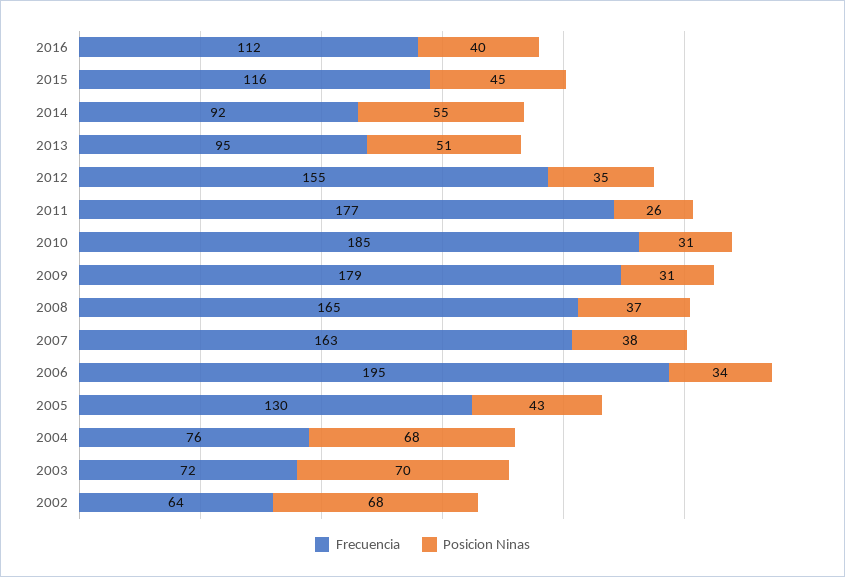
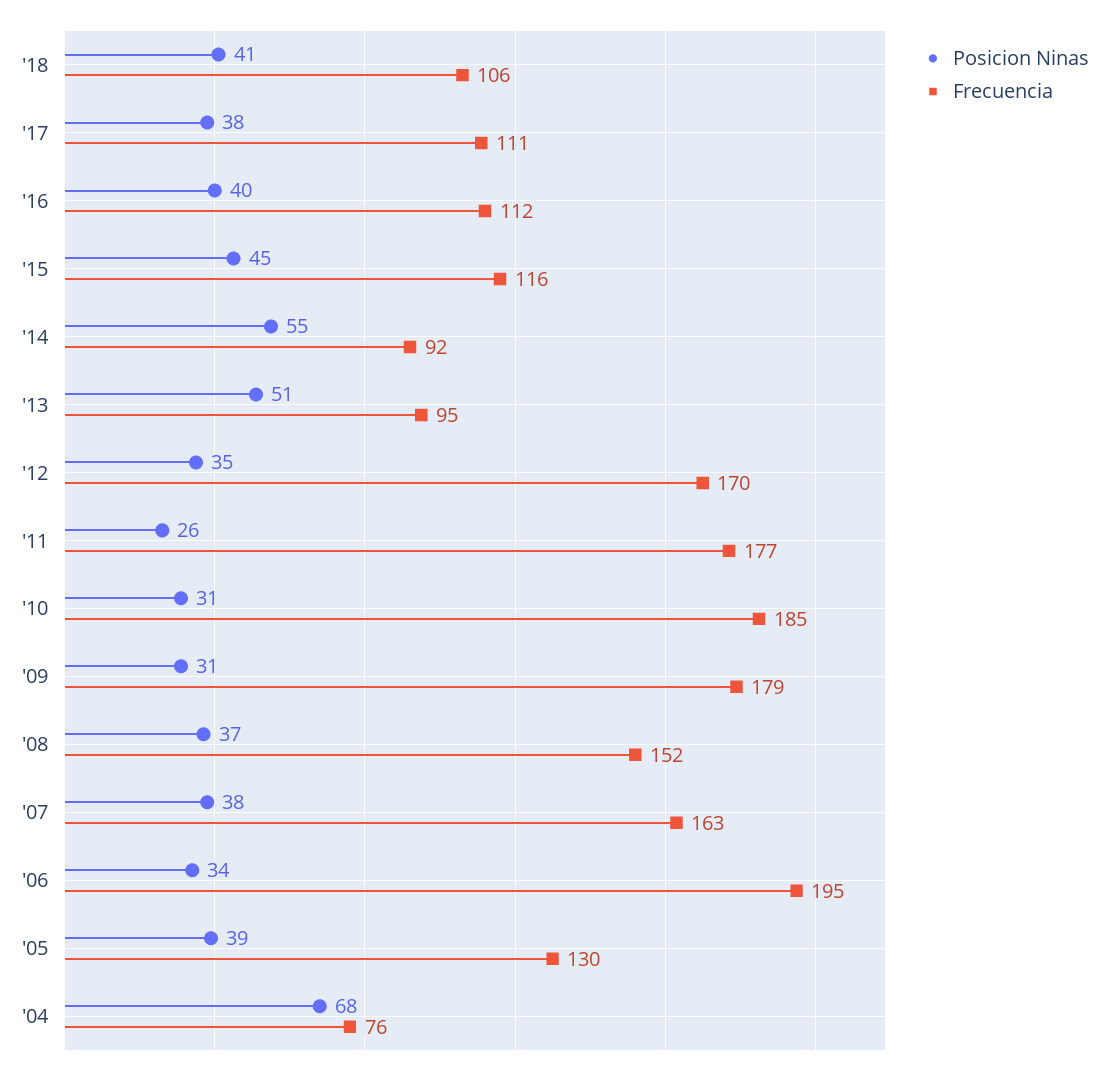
Frecuencia, 2012: 155 -> 170
Frecuencia, 2008: 165 -> 152
Posicion Ninas, 2005: 43 -> 39
Frecuencia, 2003: 72 -> none
Posicion Ninas, 2003: 70 -> none
Frecuencia, 2002: 64 -> none
Posicion Ninas, 2002: 68 -> none
Posicion Ninas, '18: none -> 41
Frecuencia, '18: none -> 106
Posicion Ninas, '17: none -> 38
Frecuencia, '17: none -> 111

